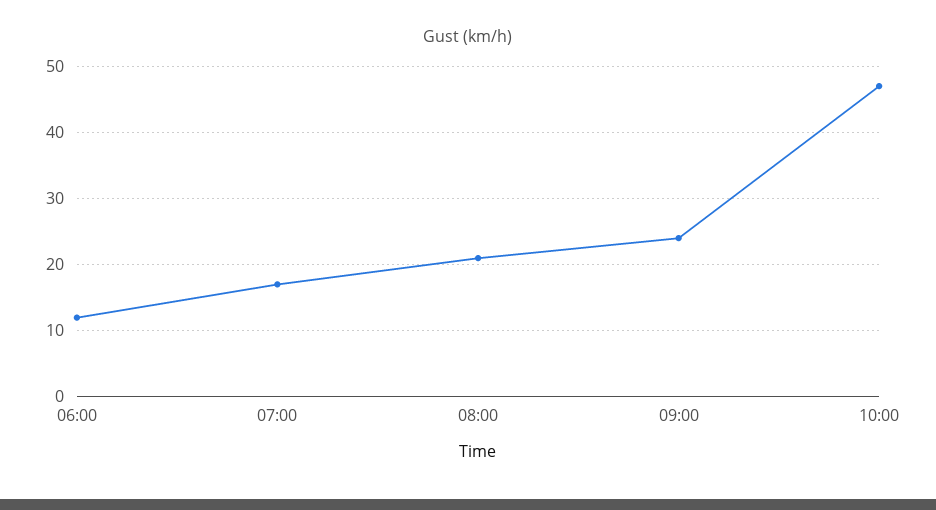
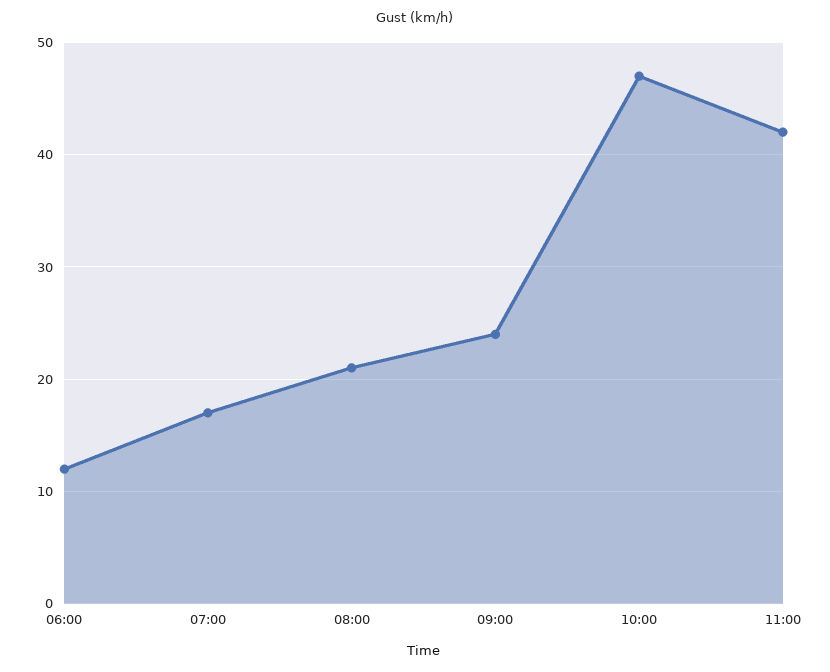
11:00: none -> 42

